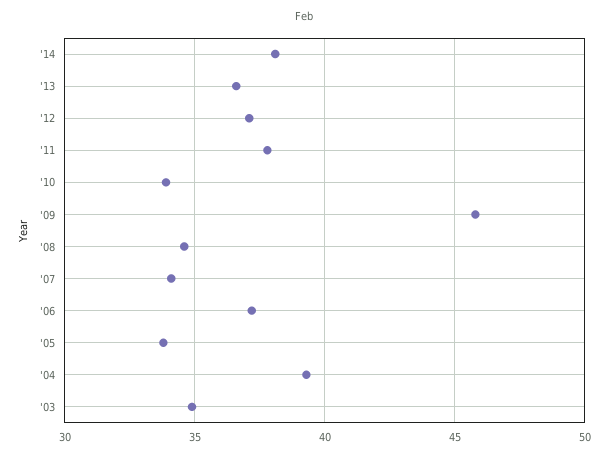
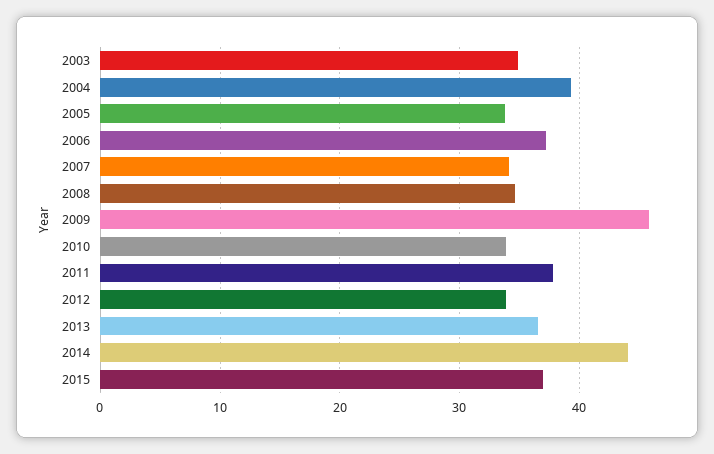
'14: 38 -> 44
'12: 37 -> 34
2015: none -> 37

